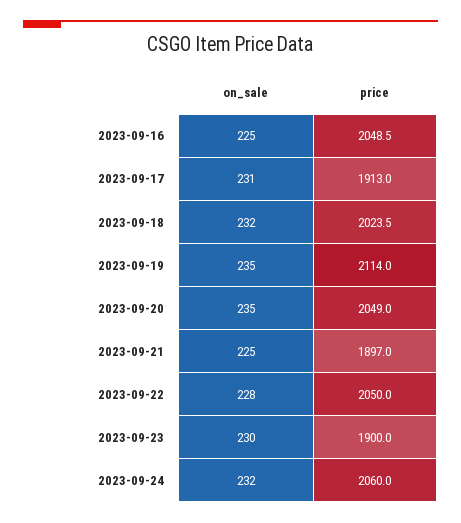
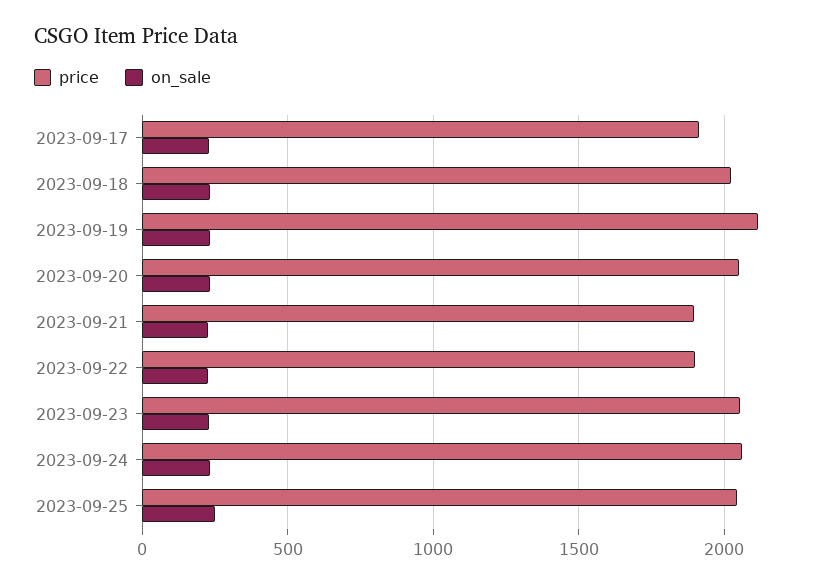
on_sale, 2023-09-16: 225 -> none
price, 2023-09-16: 2048.5 -> none
price, 2023-09-22: 2050 -> 1900
price, 2023-09-23: 1900 -> 2050
price, 2023-09-25: none -> 2050
on_sale, 2023-09-25: none -> 250

